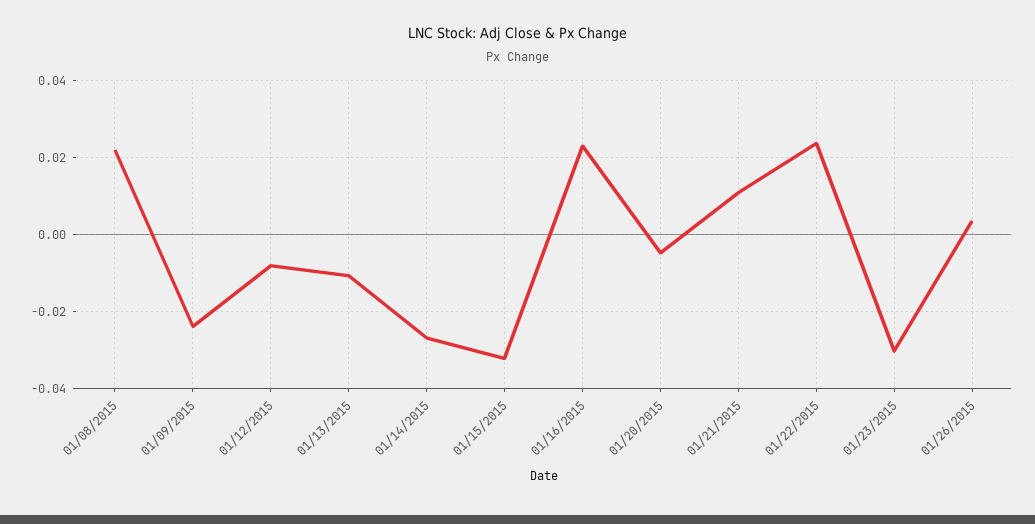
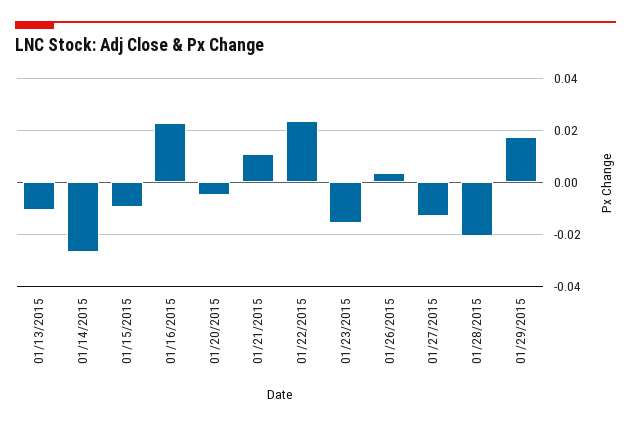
01/08/2015: 0.022 -> none
01/09/2015: -0.024 -> none
01/12/2015: -0.008 -> none
01/15/2015: -0.032 -> -0.01
01/23/2015: -0.03 -> -0.015
01/27/2015: none -> -0.0125
01/28/2015: none -> -0.02
01/29/2015: none -> 0.0175

